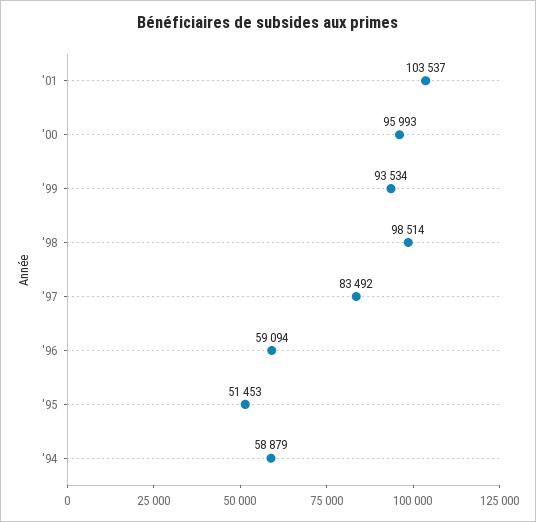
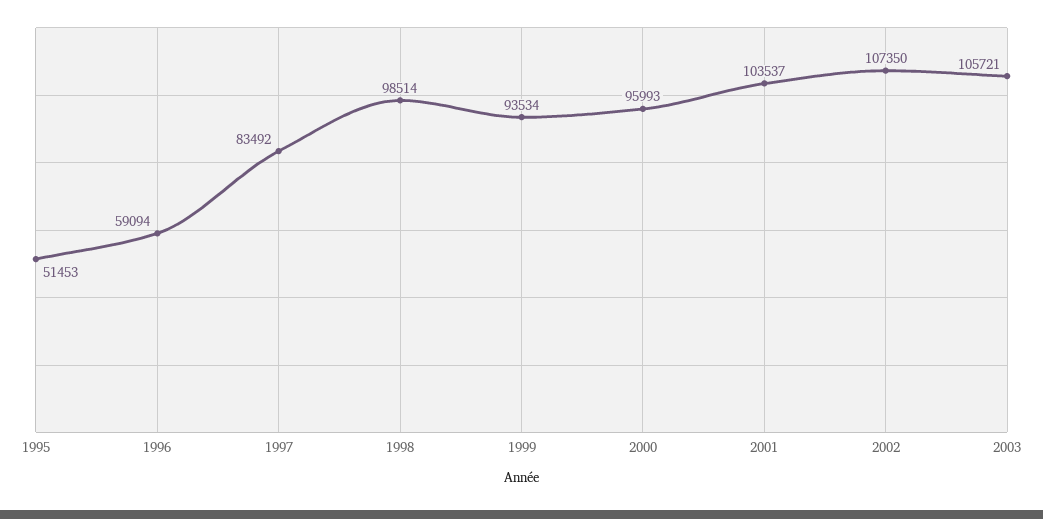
'94: 58879 -> none
2002: none -> 107350
2003: none -> 105721

